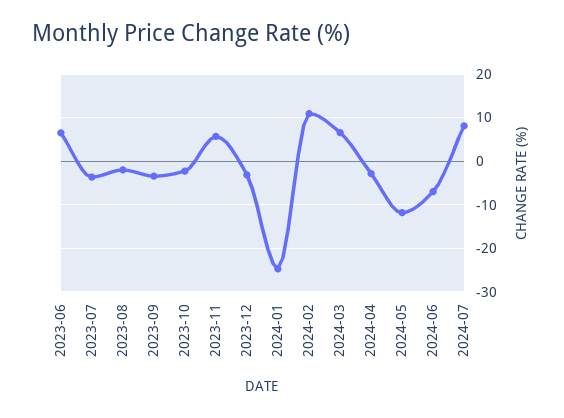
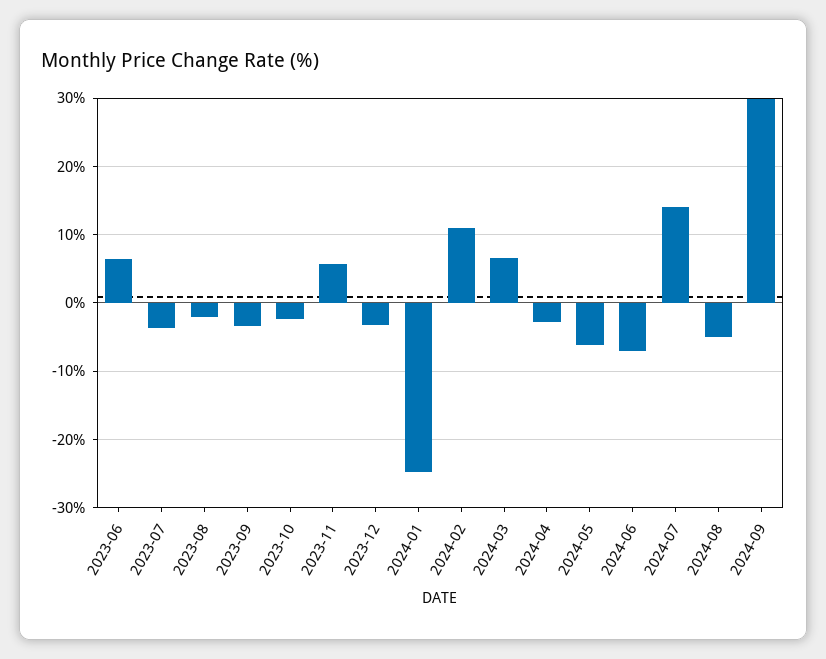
2024-05: -12 -> -6
2024-07: 8 -> 14
2024-08: none -> -5
2024-09: none -> 30

